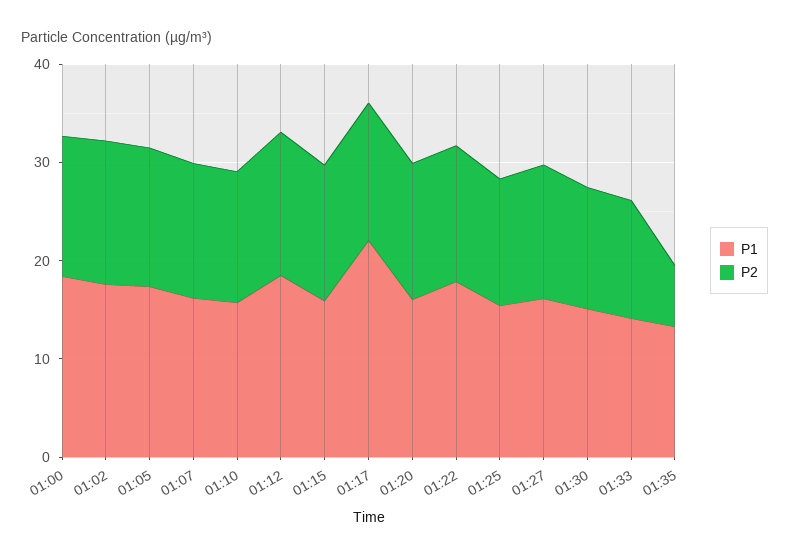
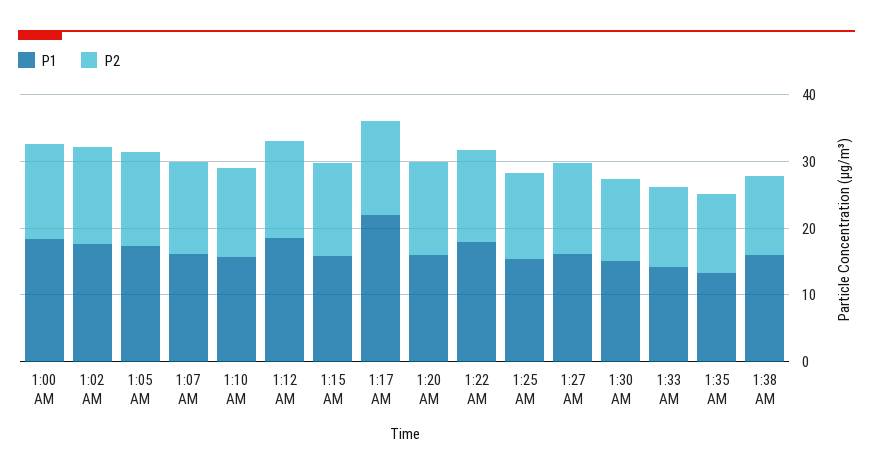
P2, 01:35: 6 -> 12
P1, 1:38 AM: none -> 16
P2, 1:38 AM: none -> 12

